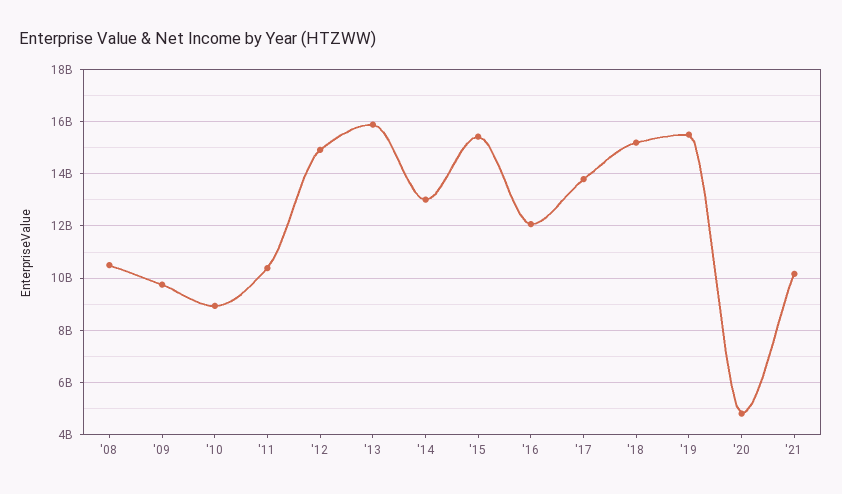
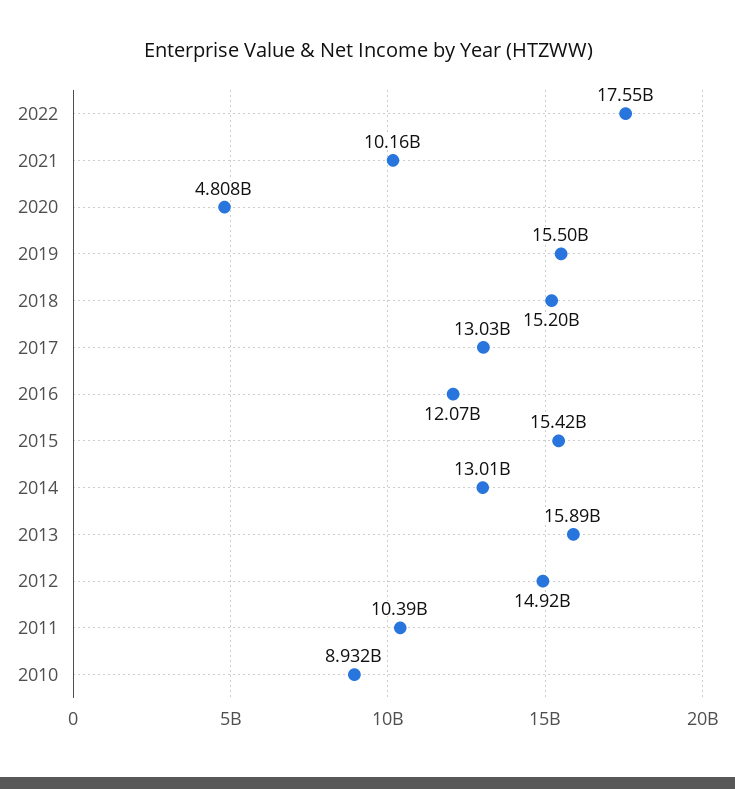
'08: 10500000000 -> none
'09: 9750000000 -> none
'17: 13750000000 -> 13030000000
2022: none -> 17550000000

